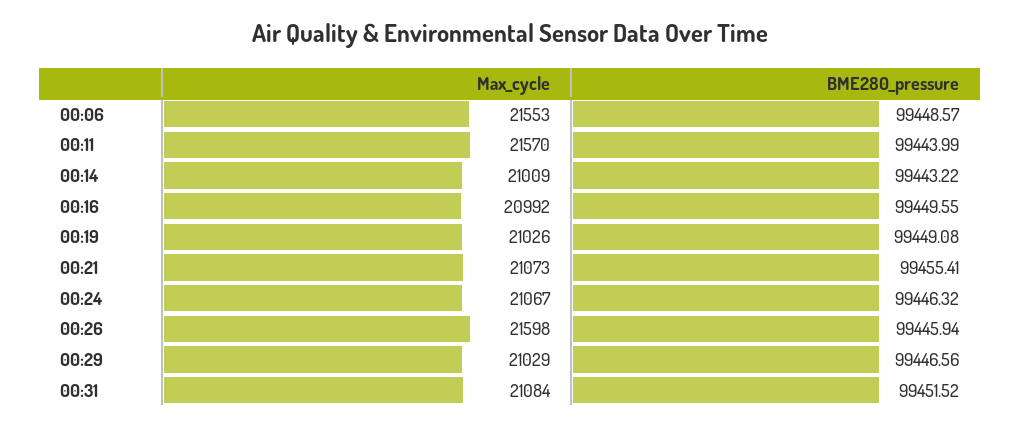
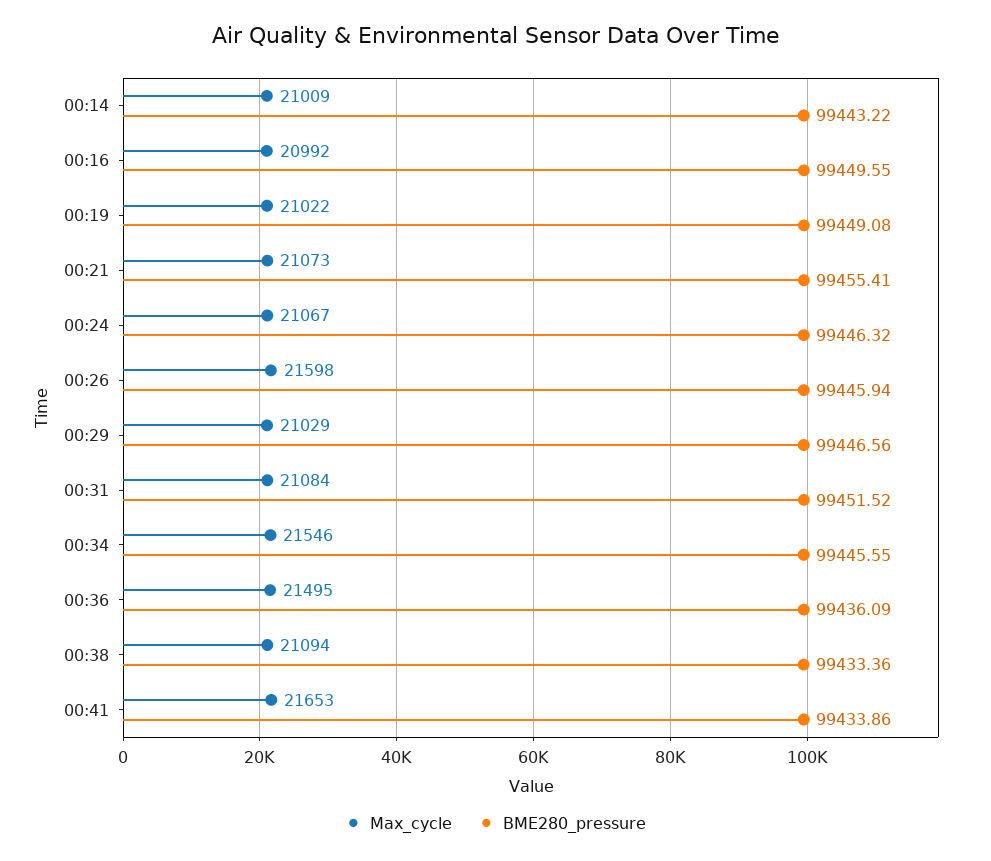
Max_cycle, 00:06: 21553 -> none
BME280_pressure, 00:06: 99448.57 -> none
Max_cycle, 00:11: 21570 -> none
BME280_pressure, 00:11: 99443.99 -> none
Max_cycle, 00:19: 21026 -> 21022
Max_cycle, 00:34: none -> 21546
BME280_pressure, 00:34: none -> 99445.55
Max_cycle, 00:36: none -> 21495
BME280_pressure, 00:36: none -> 99436.09
Max_cycle, 00:38: none -> 21094
BME280_pressure, 00:38: none -> 99433.36
Max_cycle, 00:41: none -> 21653
BME280_pressure, 00:41: none -> 99433.86

